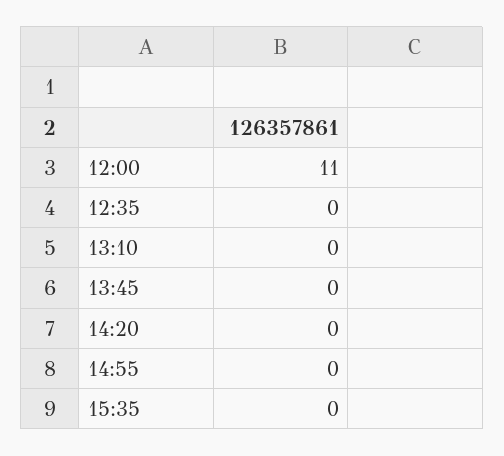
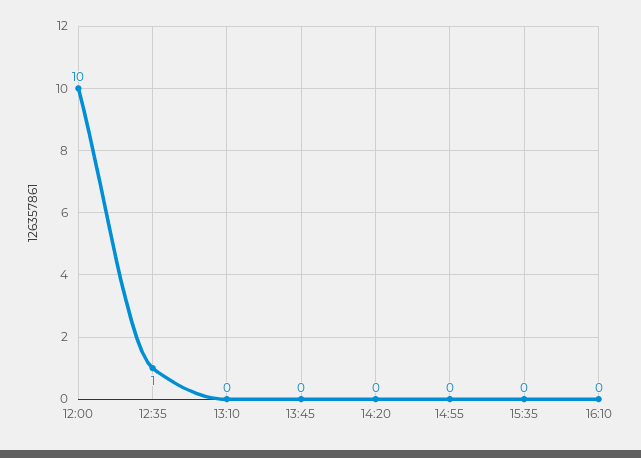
12:00: 11 -> 10
12:35: 0 -> 1
16:10: none -> 0

